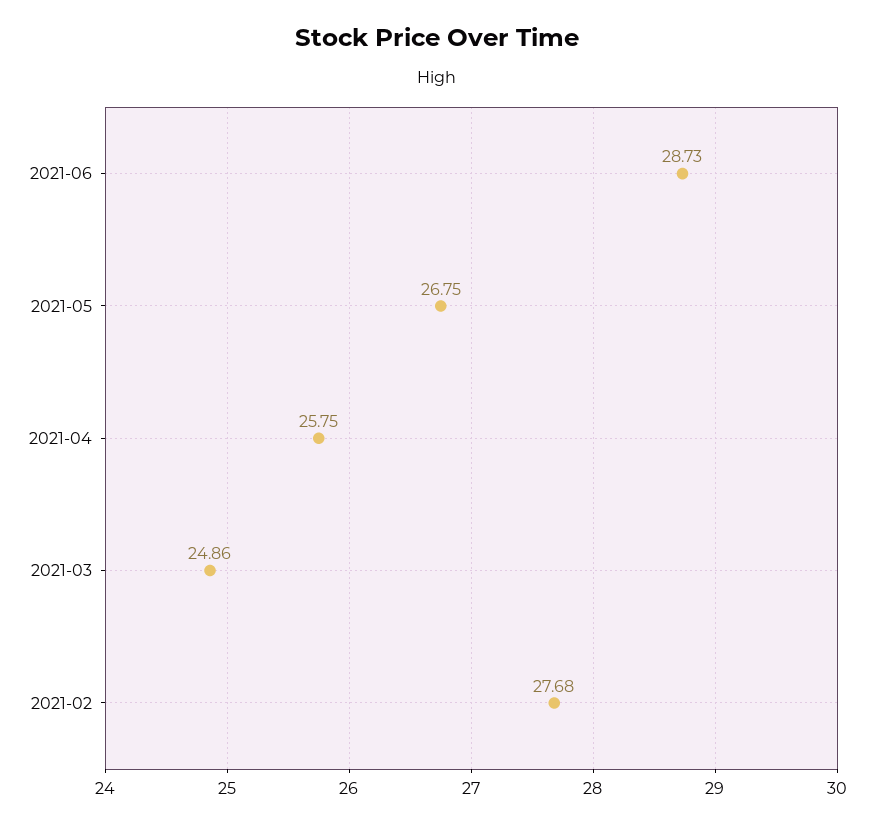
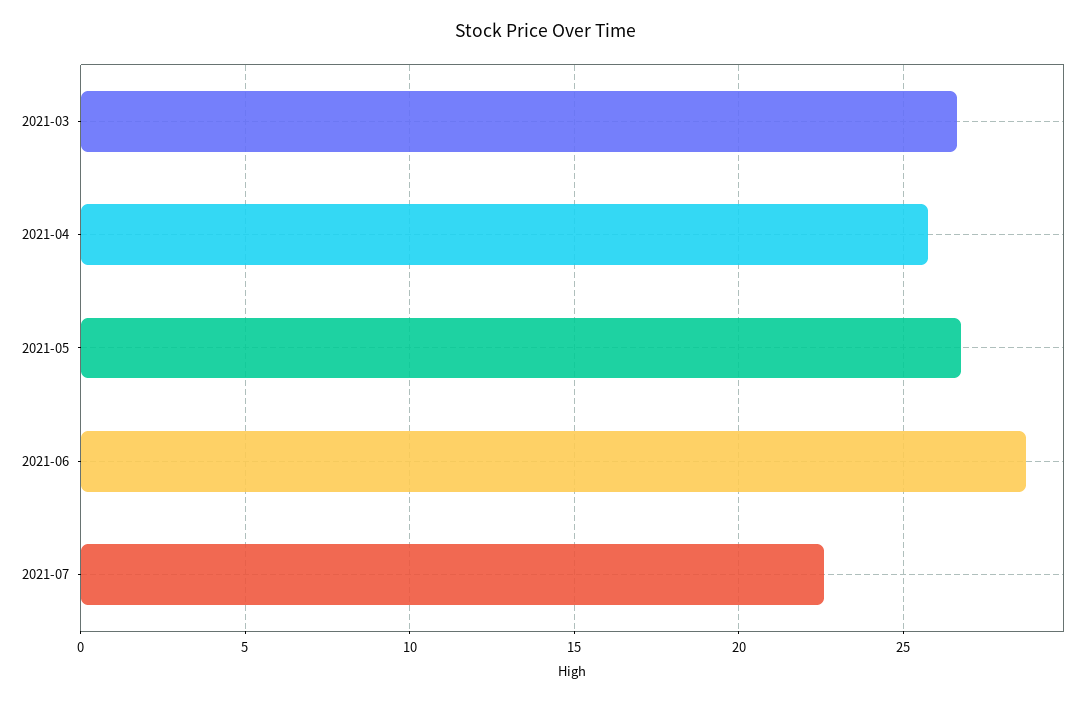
2021-03: 24.86 -> 26.5
2021-02: 27.68 -> none
2021-07: none -> 22.5

